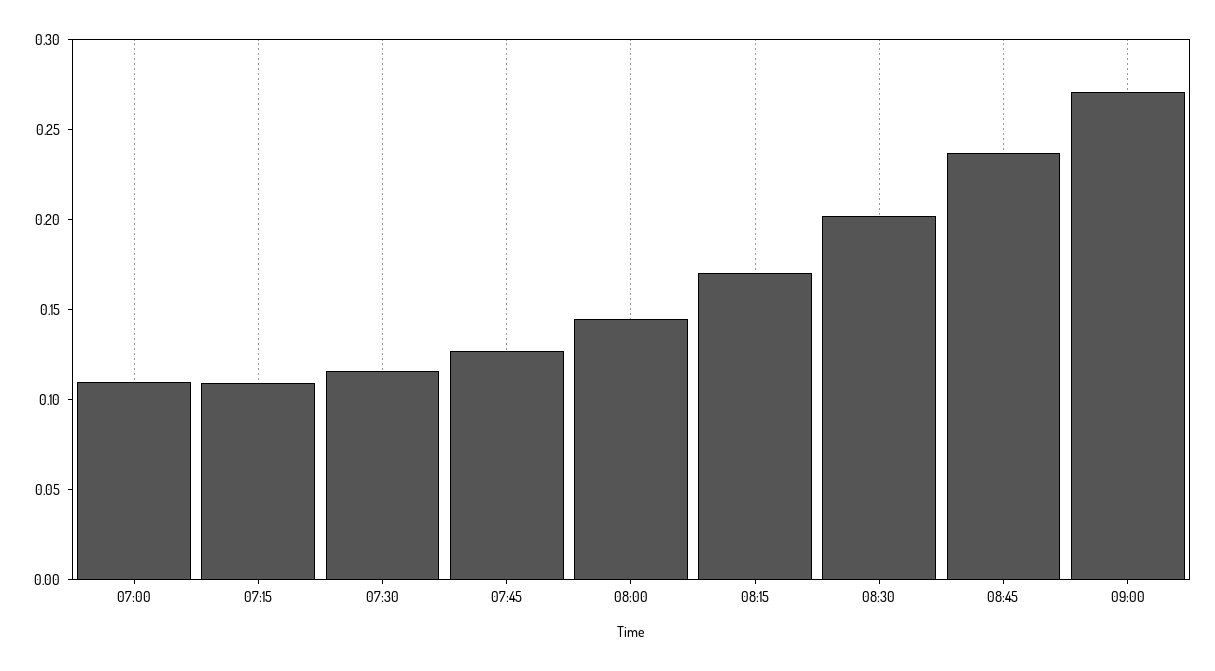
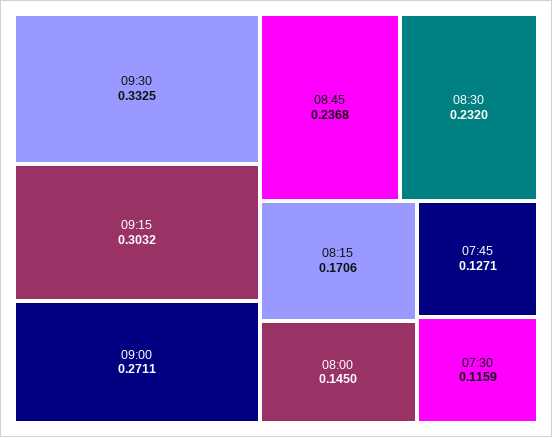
07:00: 0.11 -> none
07:15: 0.11 -> none
08:30: 0.2 -> 0.232
09:30: none -> 0.3325
09:15: none -> 0.3032

